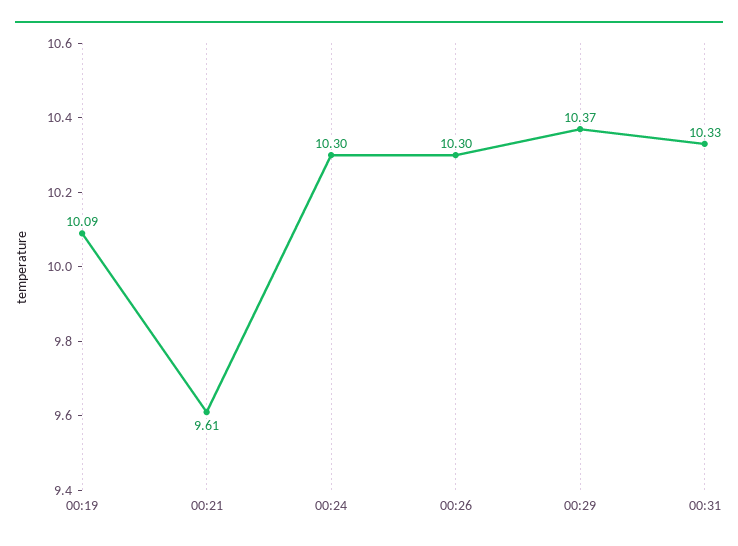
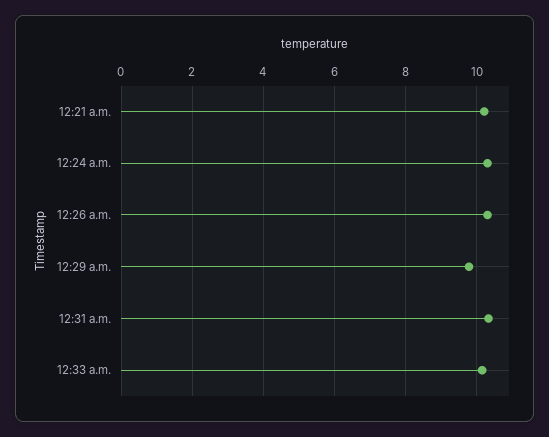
00:19: 10.09 -> none
00:21: 9.61 -> 10.2
00:29: 10.37 -> 9.8
12:33 a.m.: none -> 10.2

